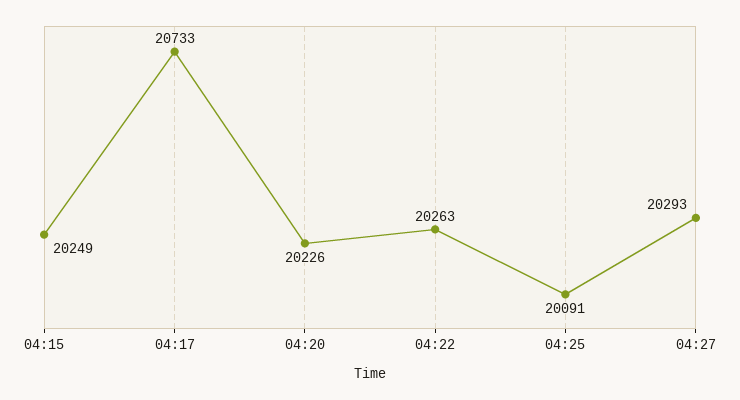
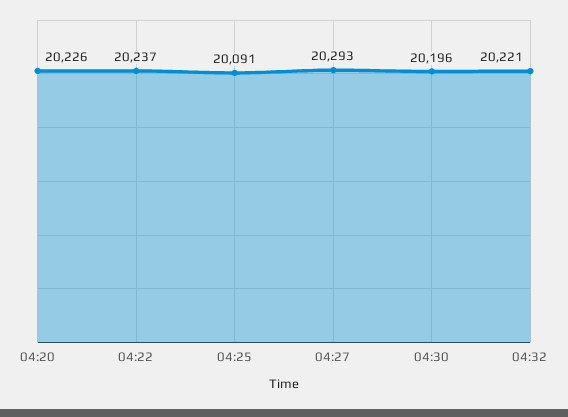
04:15: 20249 -> none
04:17: 20733 -> none
04:22: 20263 -> 20237
04:30: none -> 20196
04:32: none -> 20221

